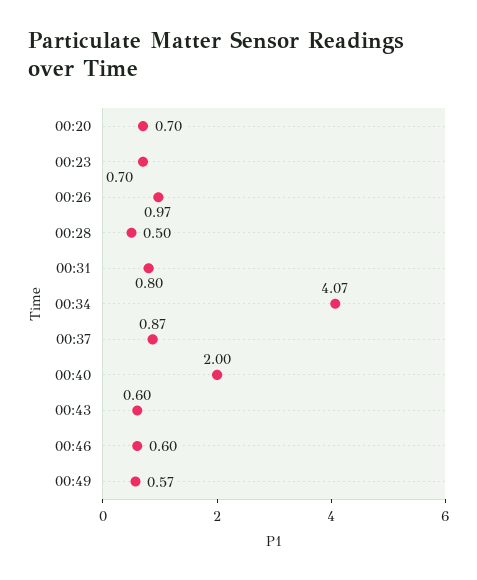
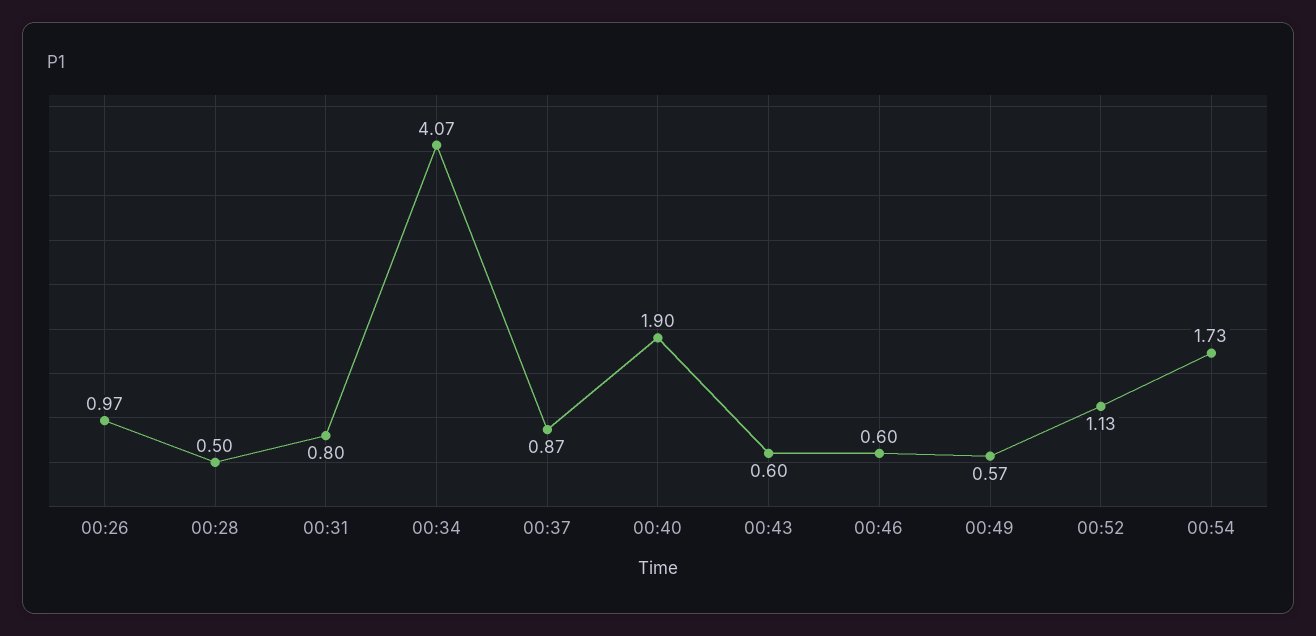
00:20: 0.7 -> none
00:23: 0.7 -> none
00:40: 2 -> 1.9
00:52: none -> 1.13
00:54: none -> 1.73

